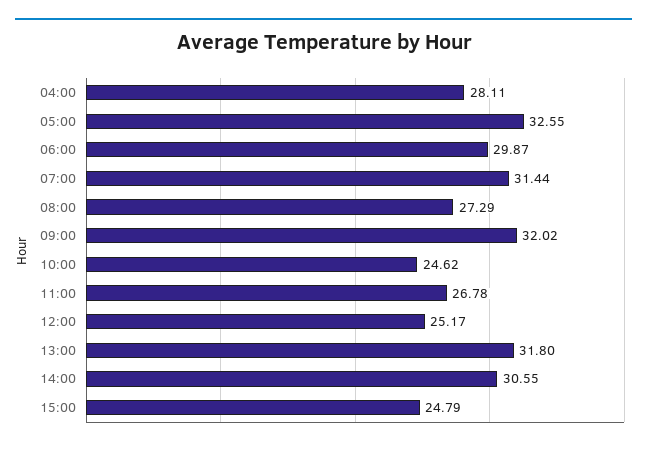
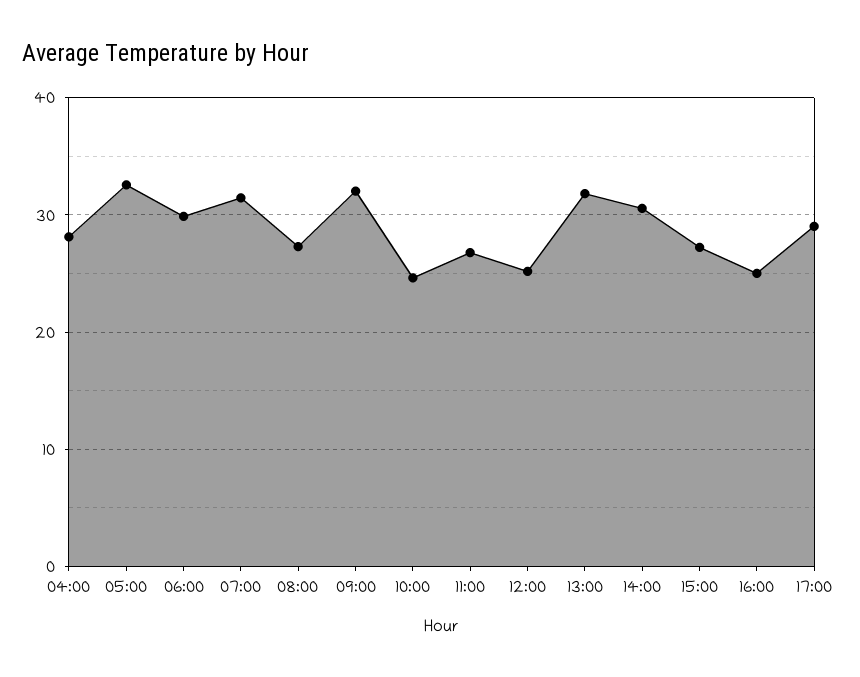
15:00: 24.79 -> 27
16:00: none -> 25
17:00: none -> 29

